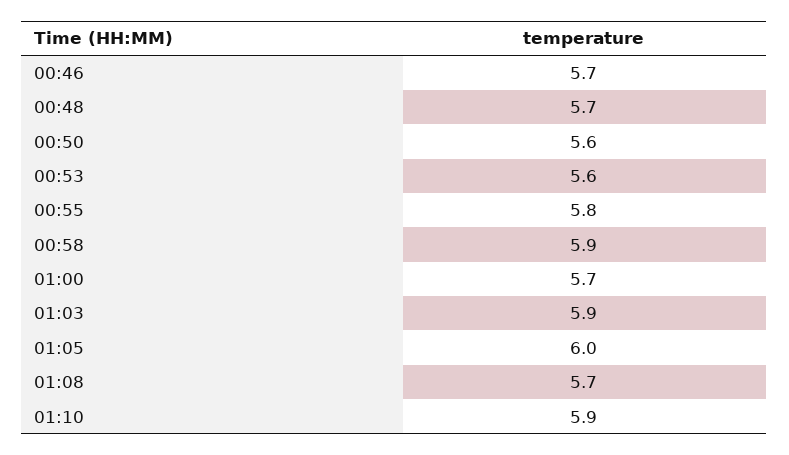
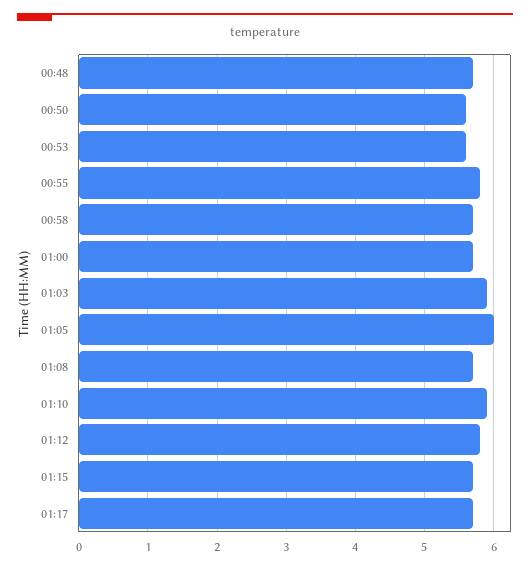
00:46: 5.7 -> none
00:58: 5.9 -> 5.7
01:12: none -> 5.8
01:15: none -> 5.7
01:17: none -> 5.7

